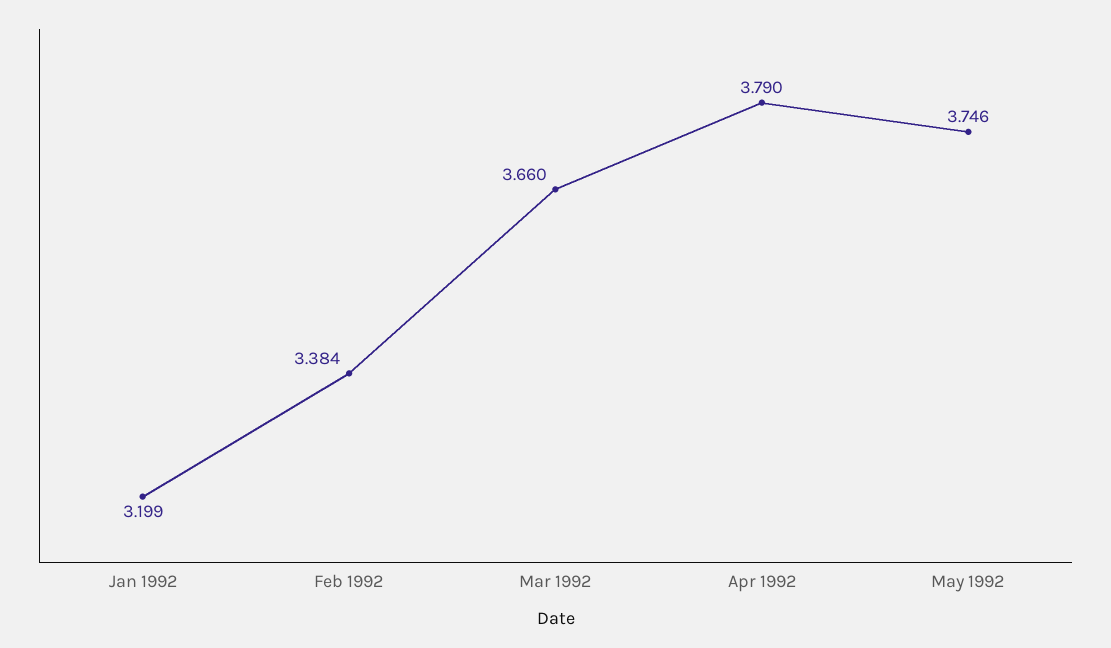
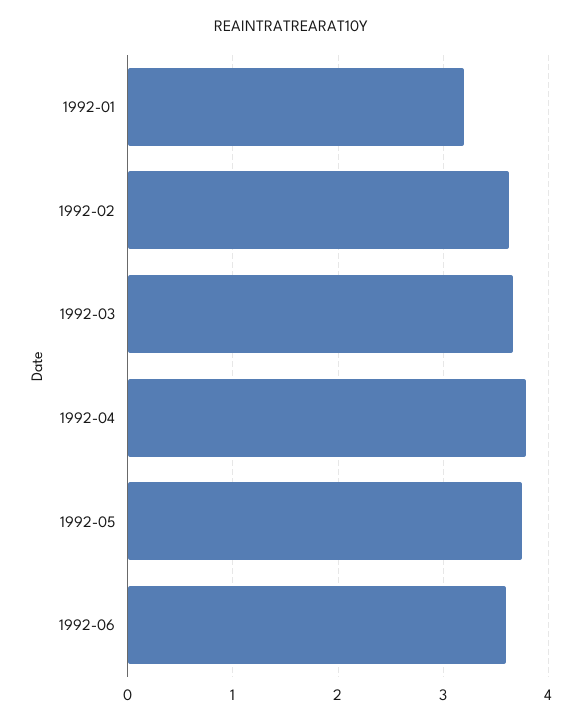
Feb 1992: 3.384 -> 3.6
1992-06: none -> 3.6

